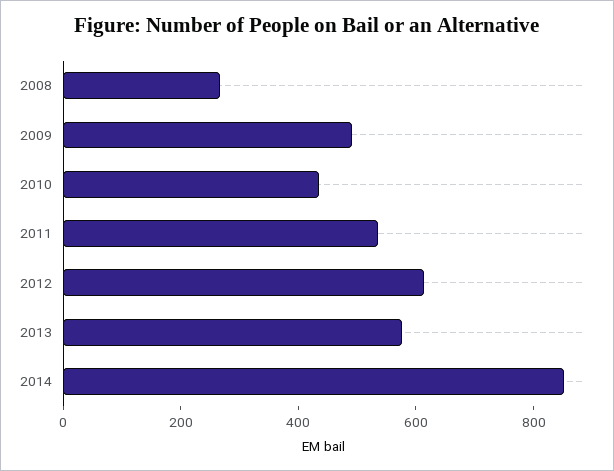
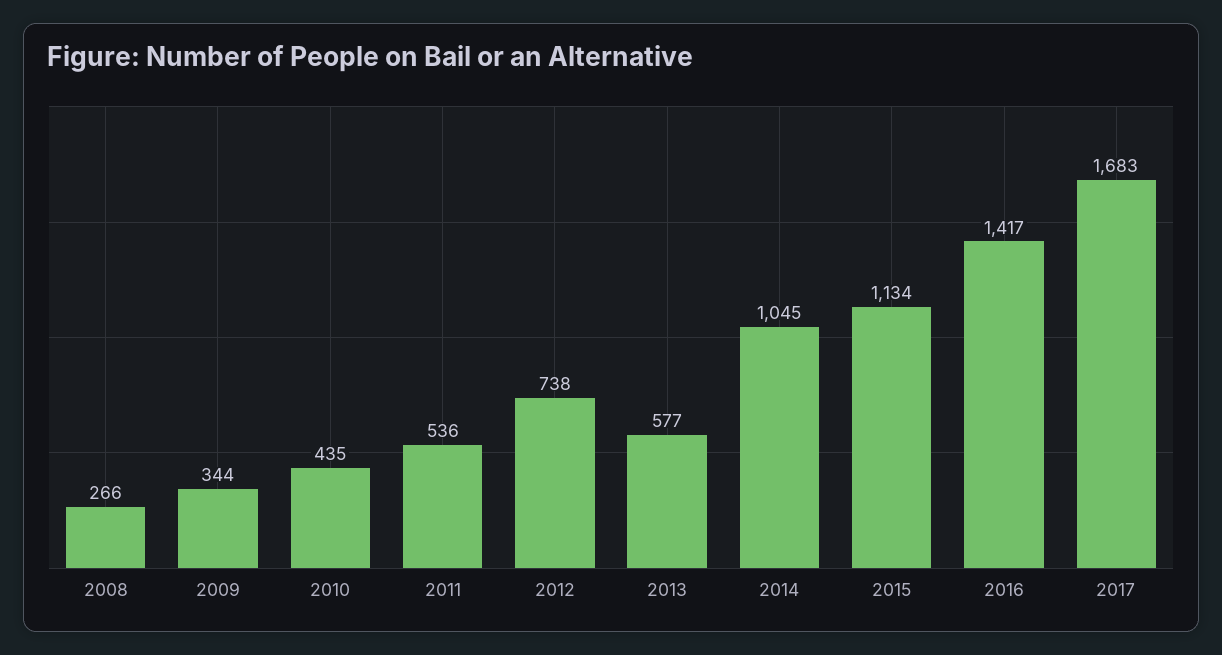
2009: 500 -> 344
2012: 600 -> 738
2014: 850 -> 1045
2015: none -> 1134
2016: none -> 1417
2017: none -> 1683

